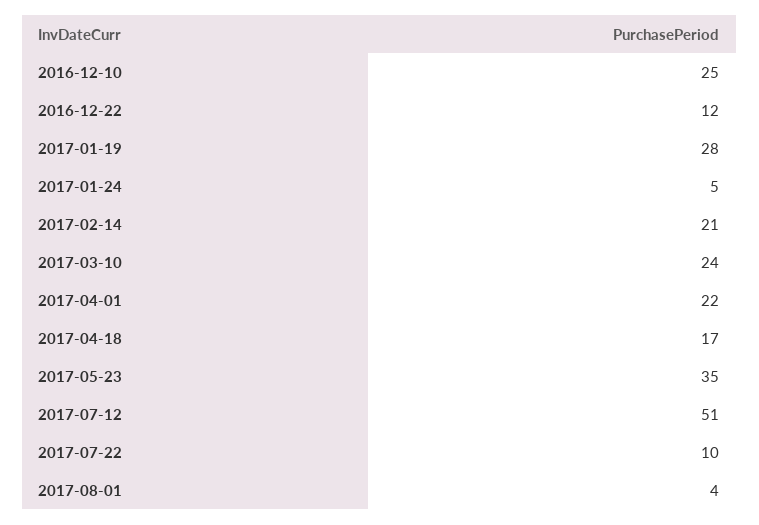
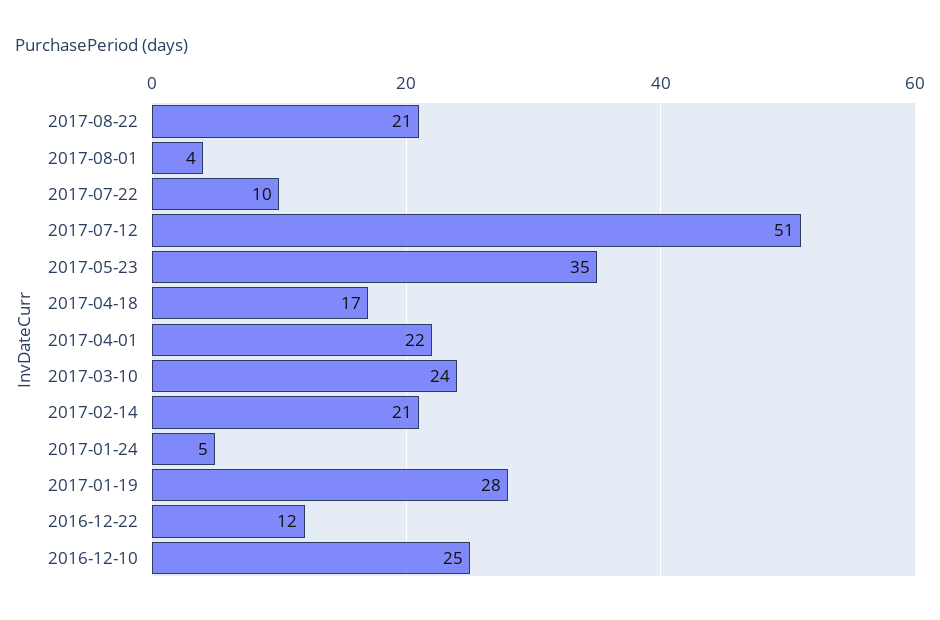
2017-08-22: none -> 21

